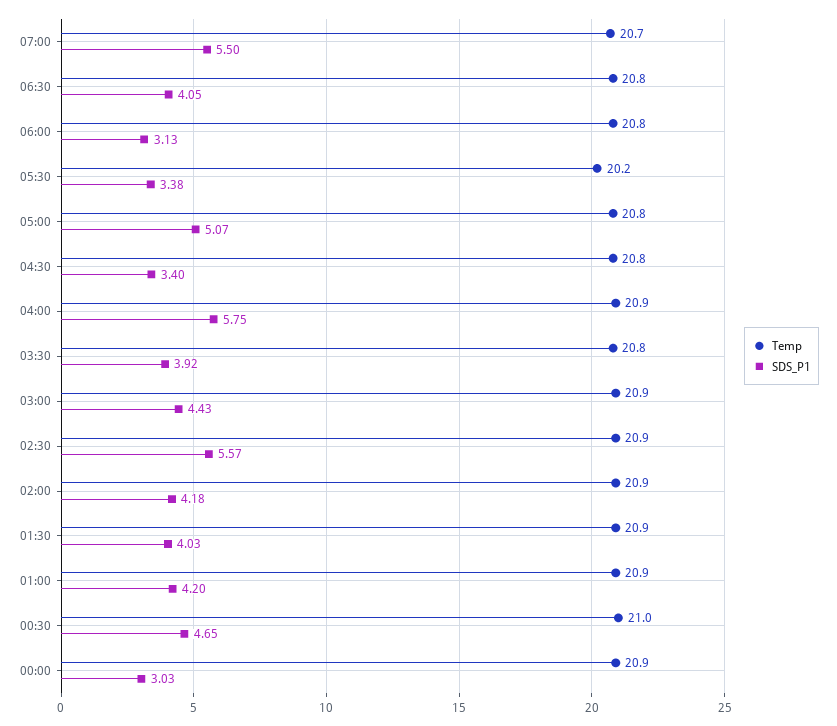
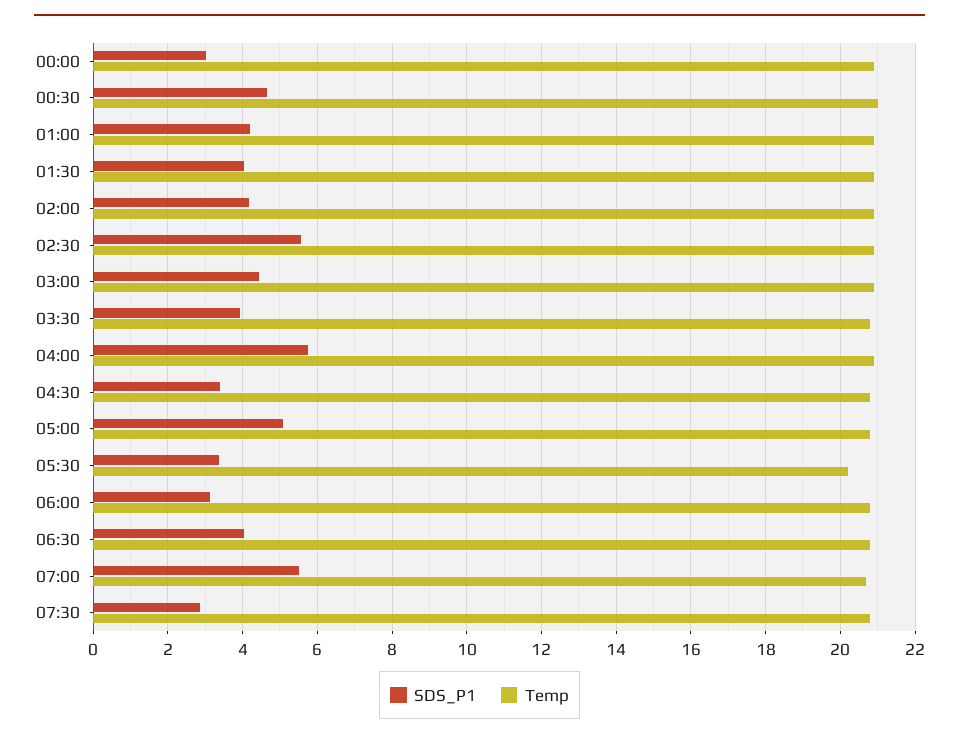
SDS_P1, 07:30: none -> 2.8
Temp, 07:30: none -> 20.8

